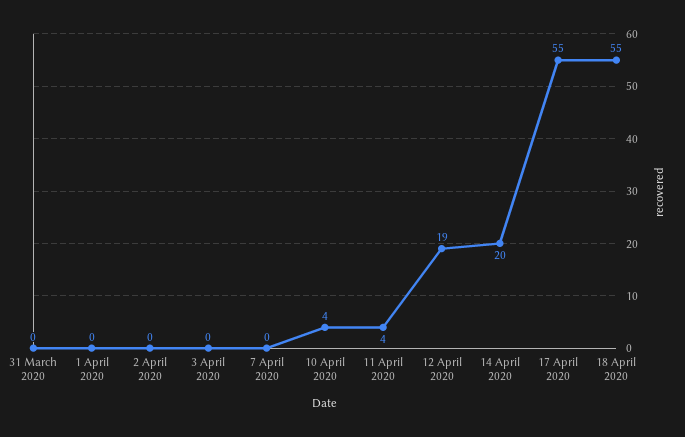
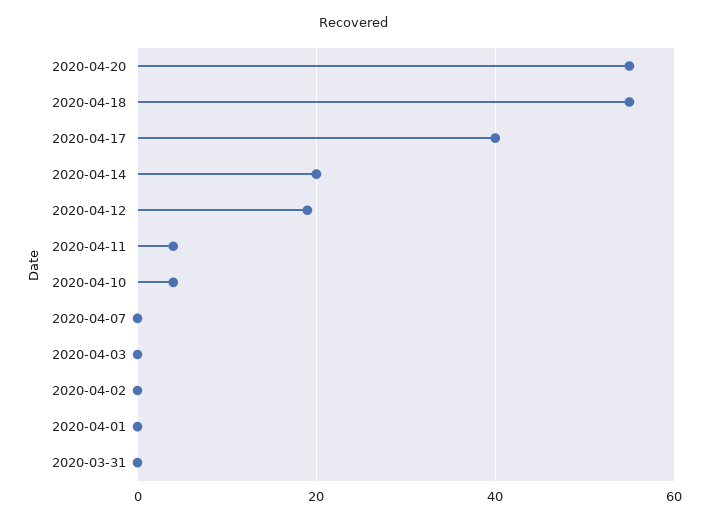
17 April 2020: 55 -> 40
2020-04-20: none -> 55

